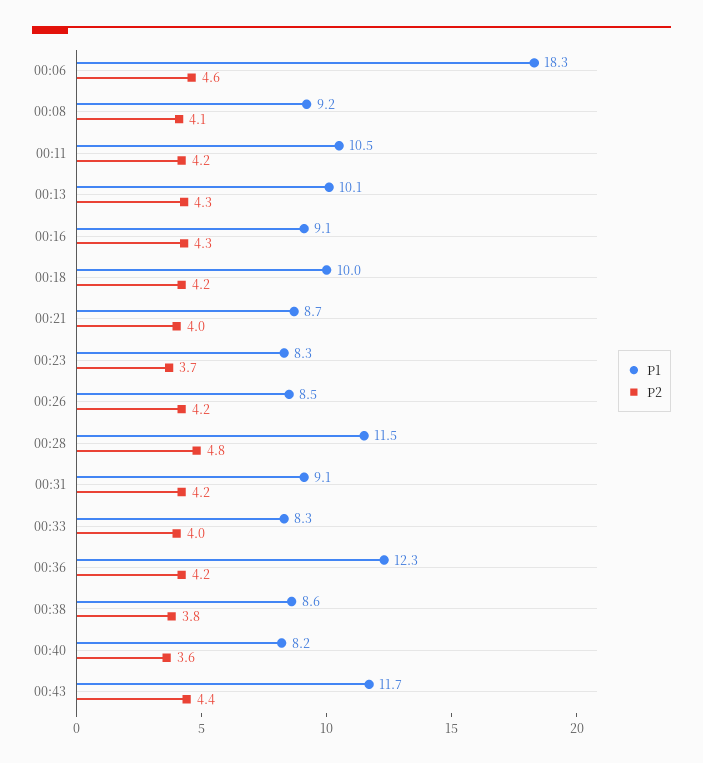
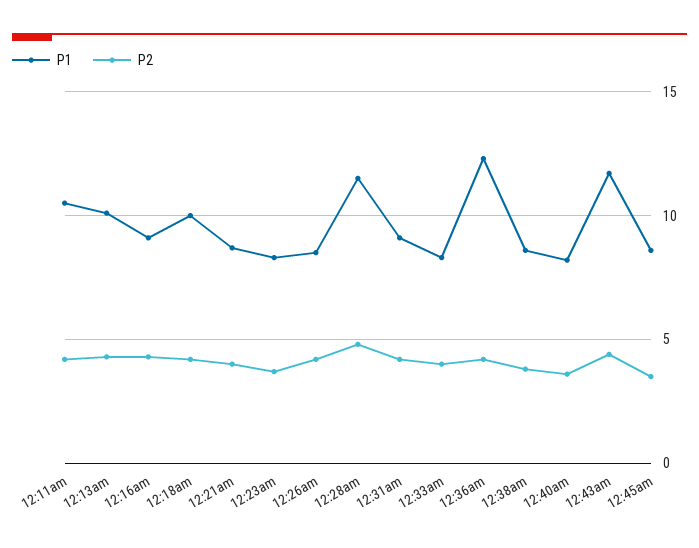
P1, 00:06: 18.3 -> none
P2, 00:06: 4.6 -> none
P1, 00:08: 9.2 -> none
P2, 00:08: 4.1 -> none
P1, 12:45am: none -> 8.5
P2, 12:45am: none -> 3.5

